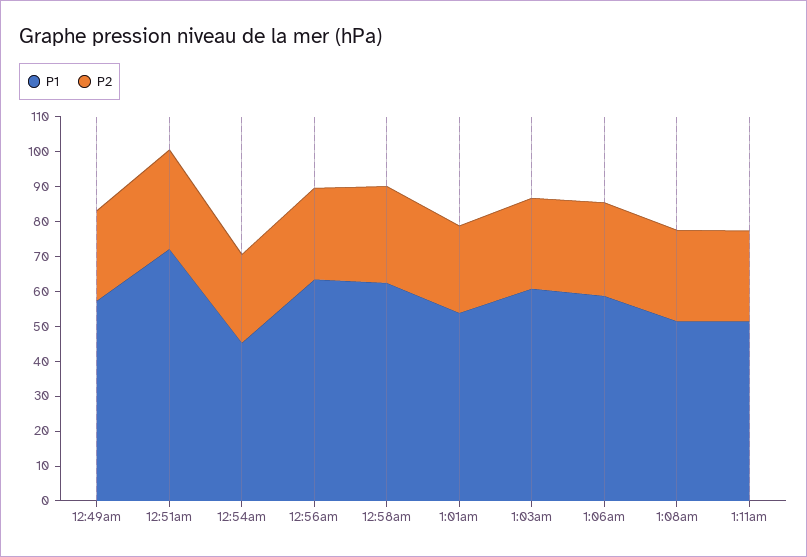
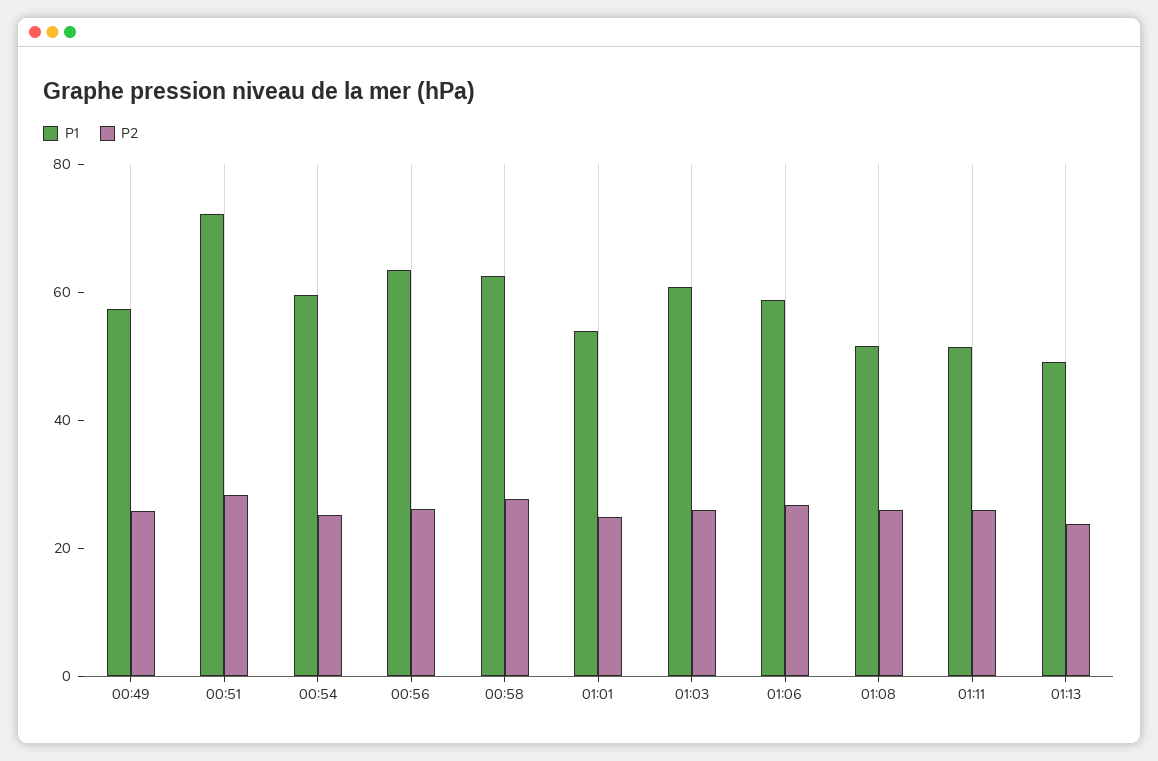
P1, 12:54am: 45 -> 60
P1, 01:13: none -> 50
P2, 01:13: none -> 25

